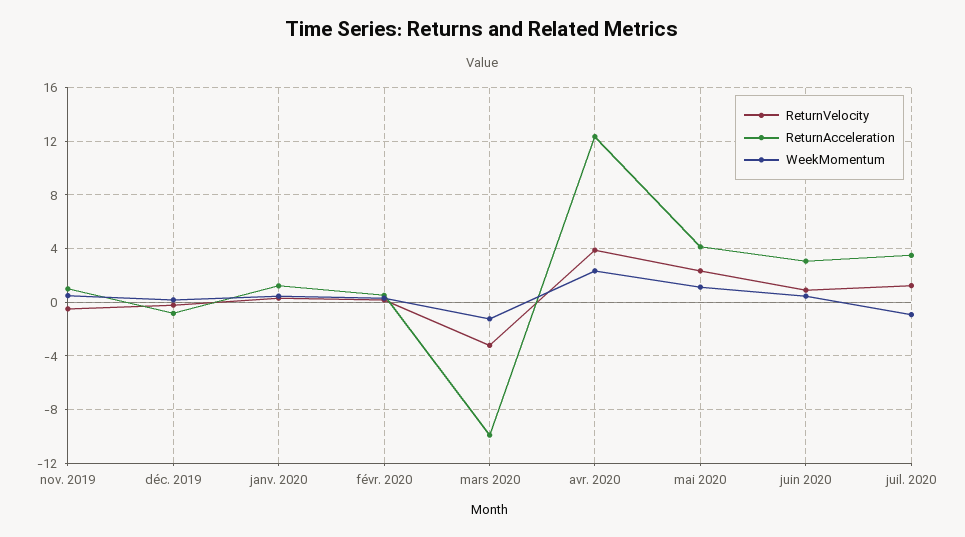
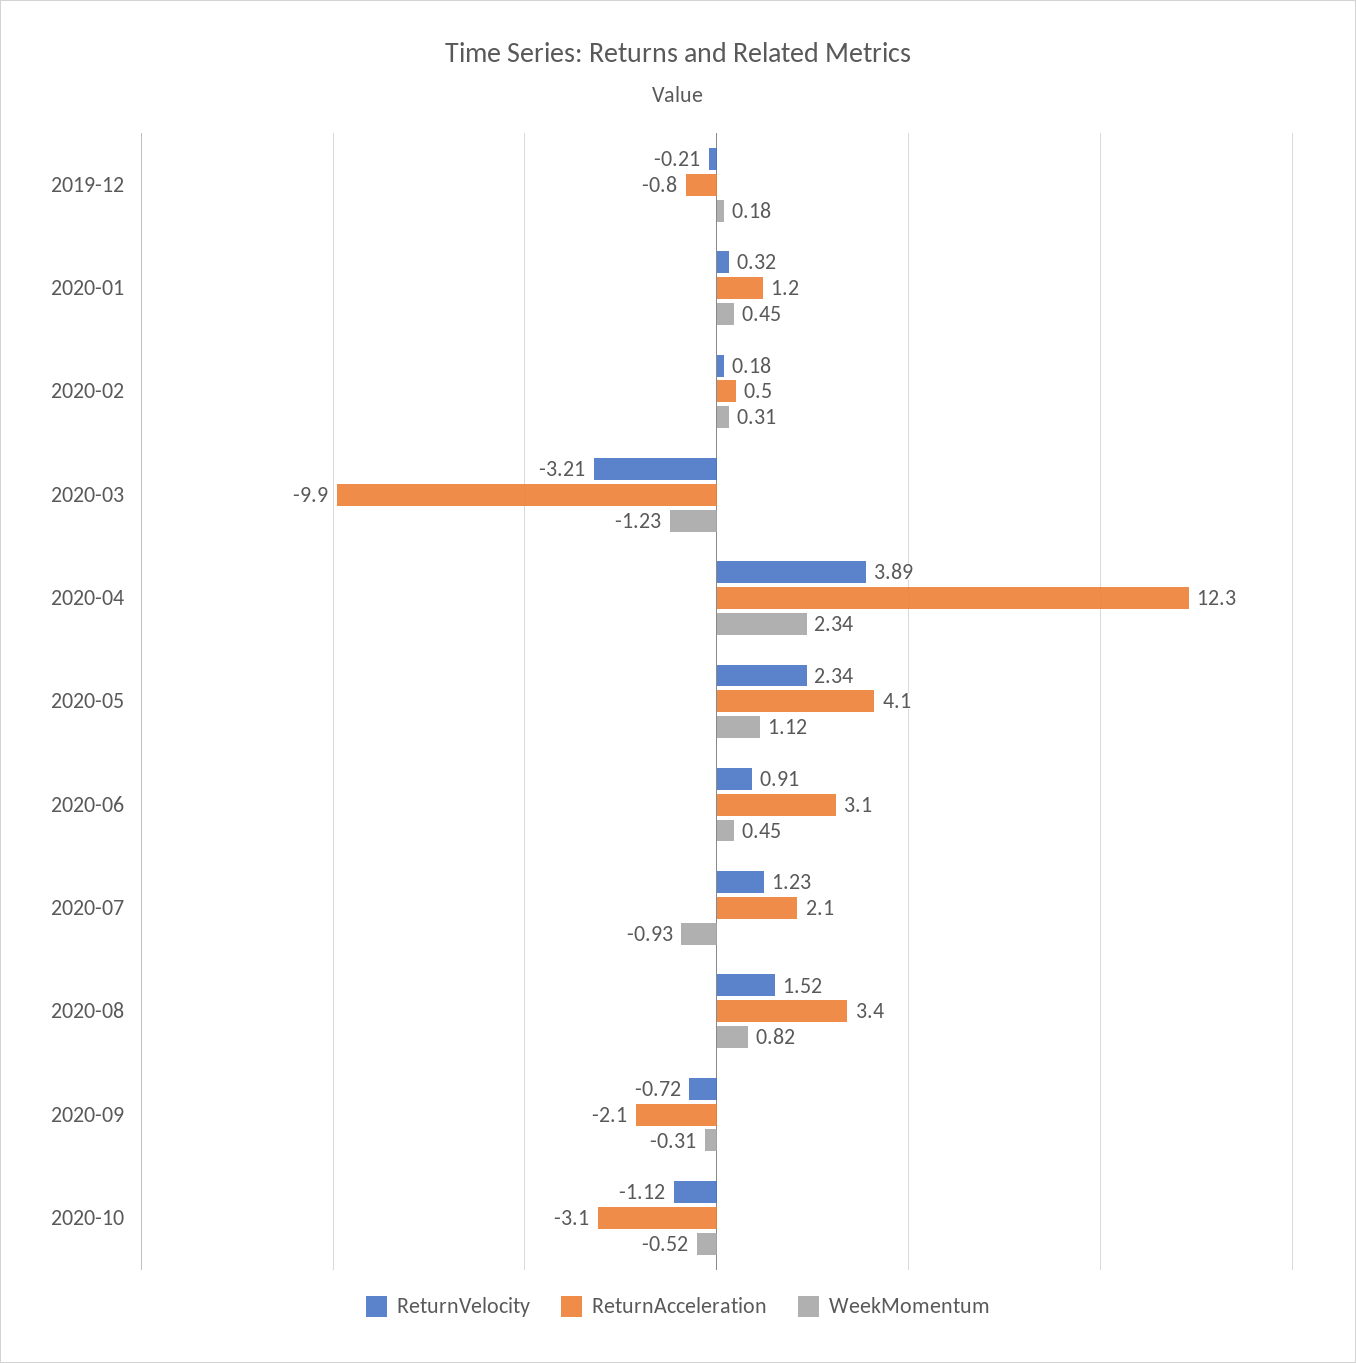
ReturnVelocity, nov. 2019: -0.5 -> none
ReturnAcceleration, nov. 2019: 1 -> none
WeekMomentum, nov. 2019: 0.5 -> none
ReturnAcceleration, juil. 2020: 3.5 -> 2.1
ReturnVelocity, 2020-08: none -> 1.52
ReturnAcceleration, 2020-08: none -> 3.4
WeekMomentum, 2020-08: none -> 0.82
ReturnVelocity, 2020-09: none -> -0.72
ReturnAcceleration, 2020-09: none -> -2.1
WeekMomentum, 2020-09: none -> -0.31
ReturnVelocity, 2020-10: none -> -1.12
ReturnAcceleration, 2020-10: none -> -3.1
WeekMomentum, 2020-10: none -> -0.52

